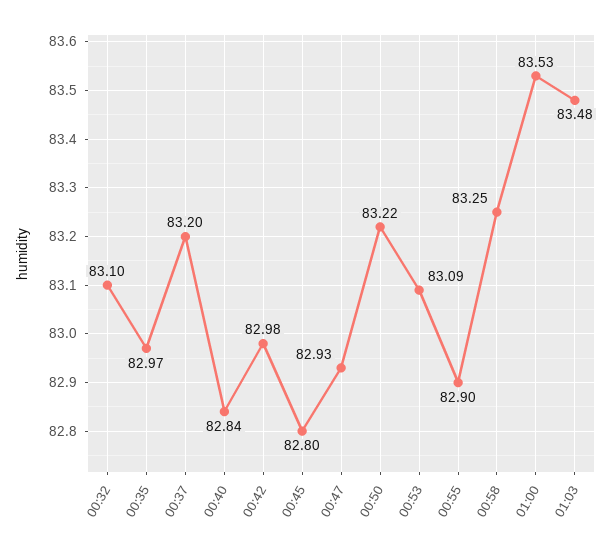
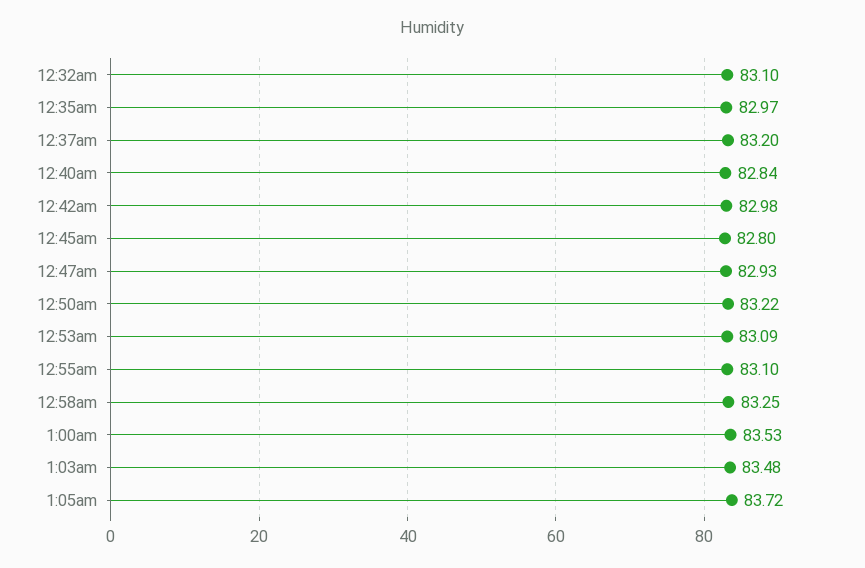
00:55: 82.9 -> 83.1
1:05am: none -> 83.72

